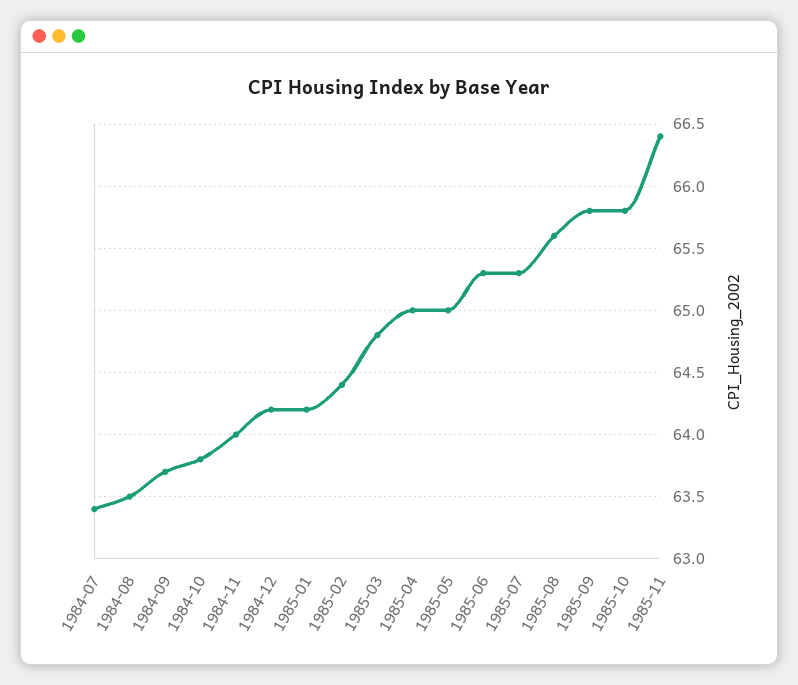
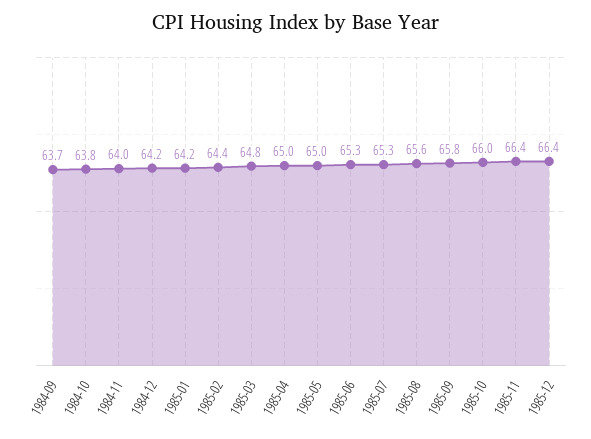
1984-07: 63.4 -> none
1984-08: 63.5 -> none
1985-10: 65.8 -> 66
1985-12: none -> 66.4

